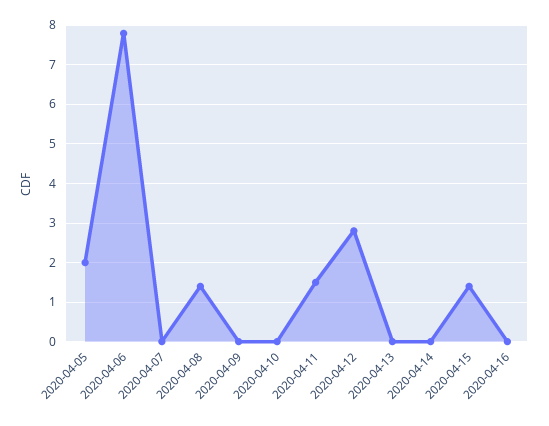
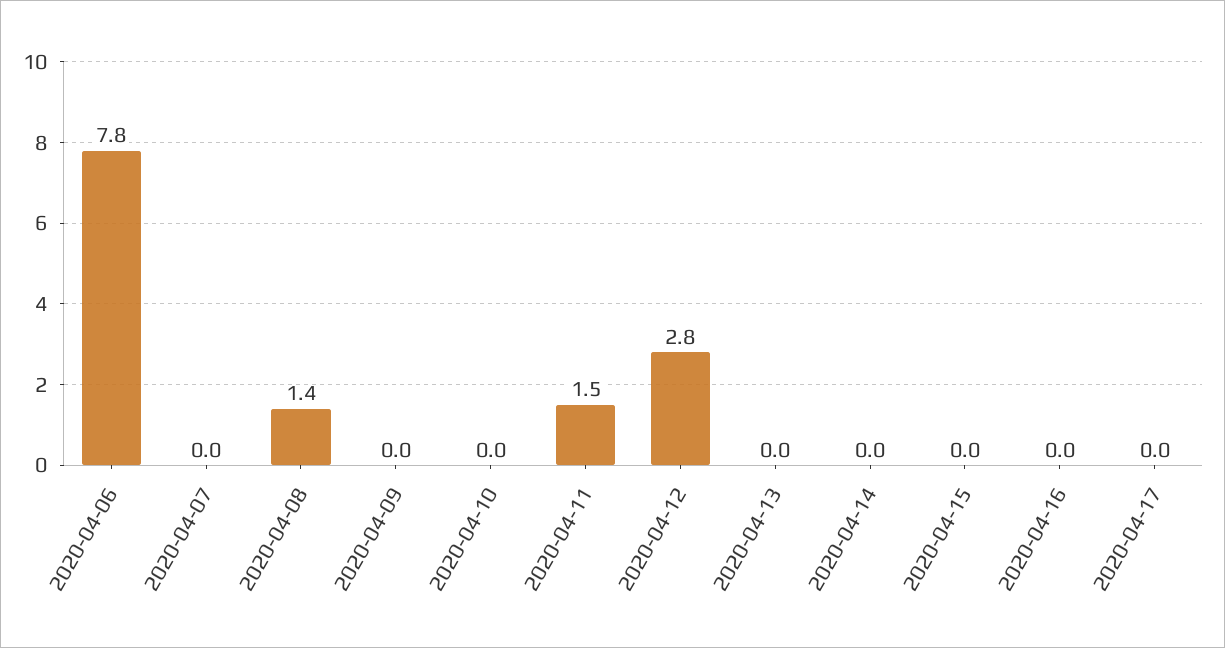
2020-04-05: 2 -> none
2020-04-15: 1.5 -> 0
2020-04-17: none -> 0

